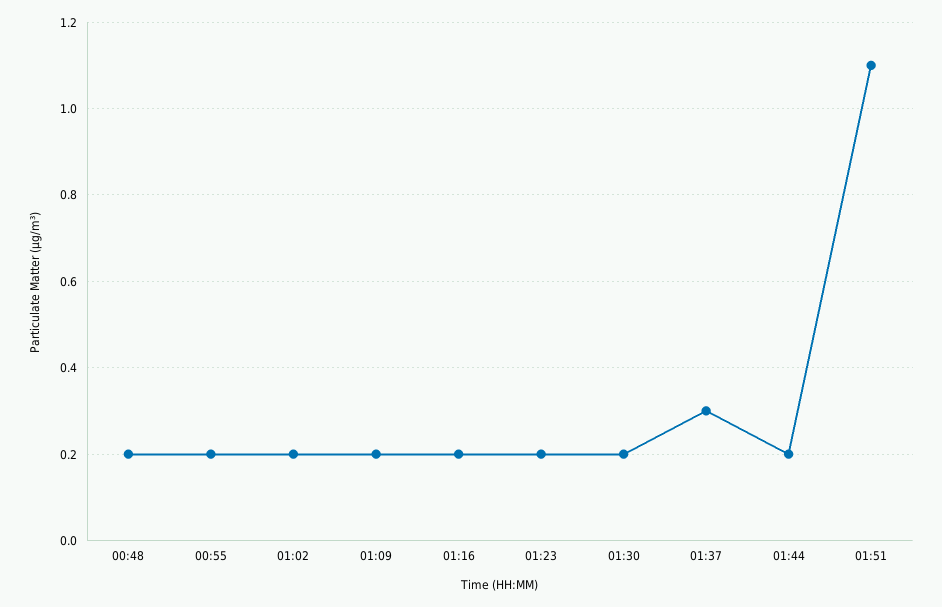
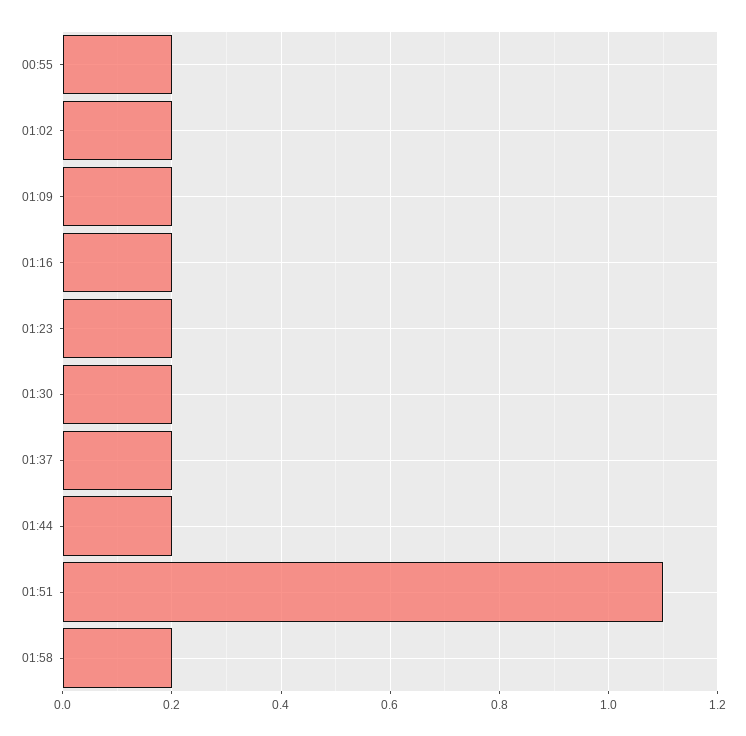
00:48: 0.2 -> none
01:37: 0.3 -> 0.2
01:58: none -> 0.2

